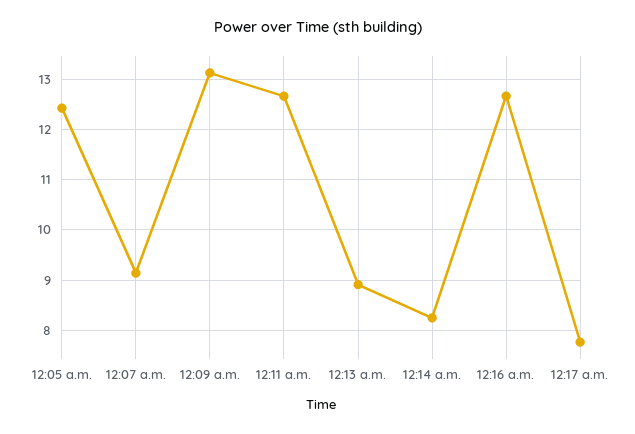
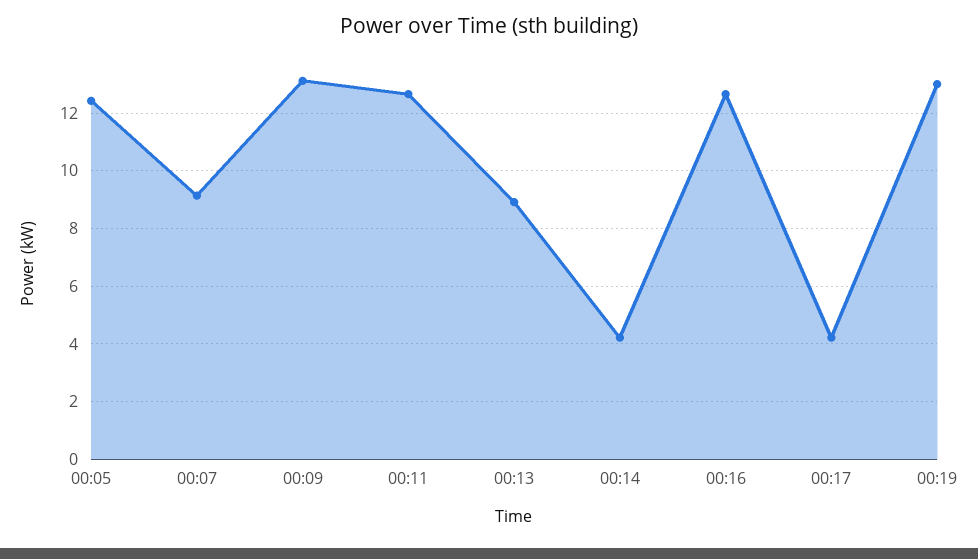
12:14 a.m.: 8.2 -> 4.25
12:17 a.m.: 7.8 -> 4.25
00:19: none -> 13

